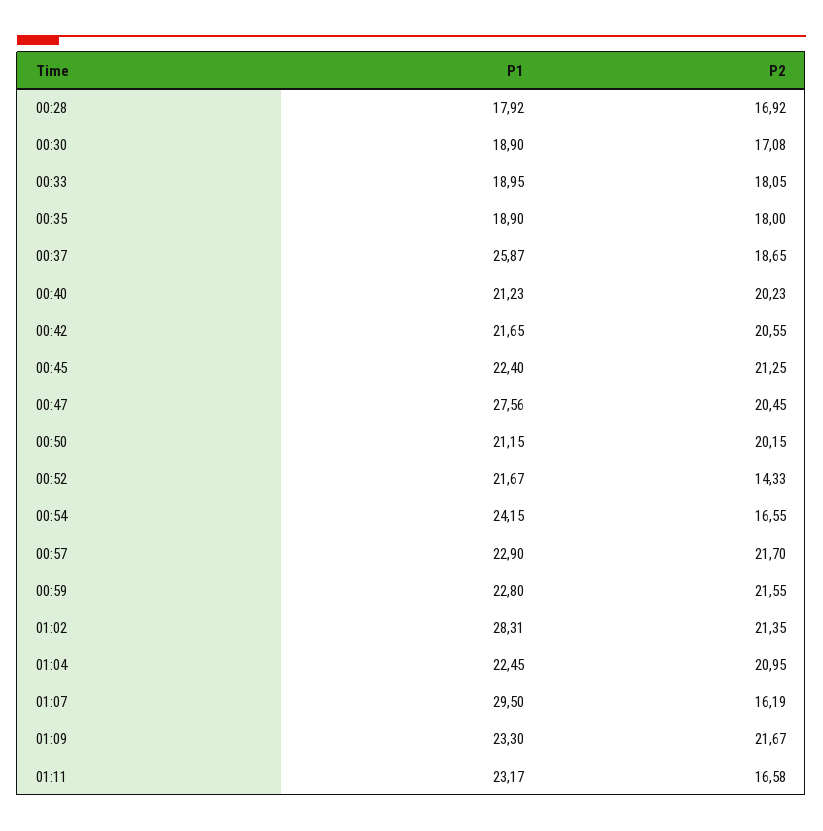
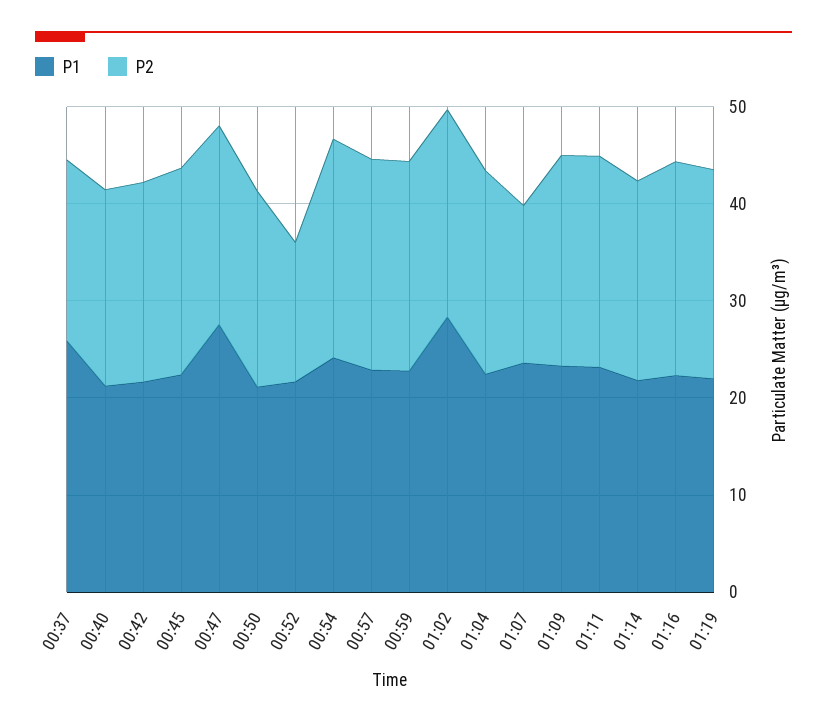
P1, 00:28: 17.92 -> none
P2, 00:28: 16.92 -> none
P1, 00:30: 18.9 -> none
P2, 00:30: 17.08 -> none
P1, 00:33: 18.95 -> none
P2, 00:33: 18.05 -> none
P1, 00:35: 18.9 -> none
P2, 00:35: 18 -> none
P2, 00:54: 16.55 -> 22
P1, 01:07: 29.5 -> 24
P2, 01:11: 16.58 -> 22
P1, 01:14: none -> 22
P2, 01:14: none -> 20
P1, 01:16: none -> 22
P2, 01:16: none -> 22
P1, 01:19: none -> 22
P2, 01:19: none -> 22

